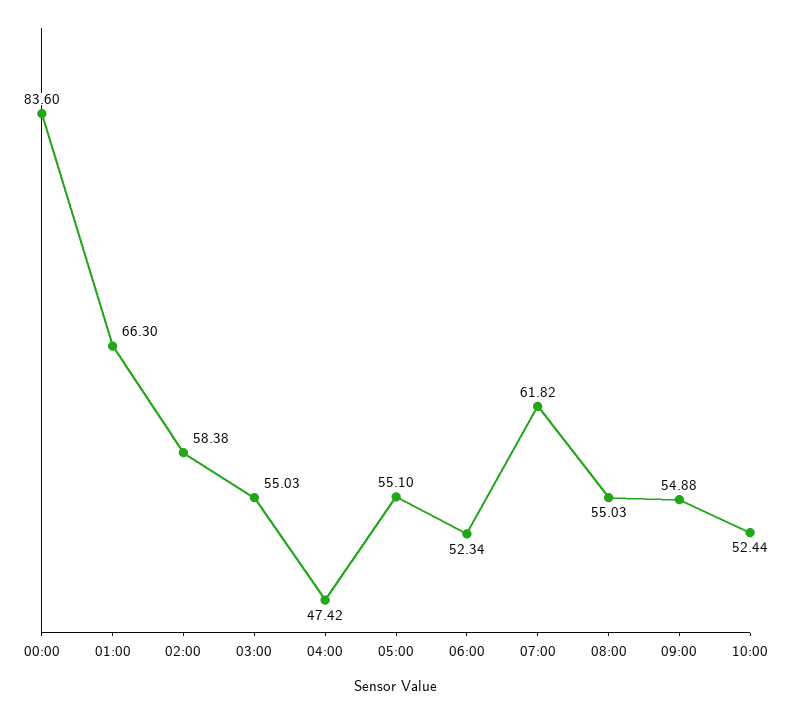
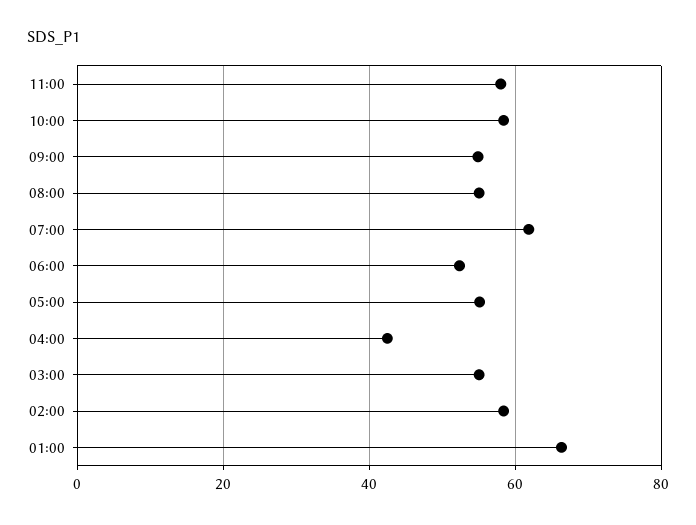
00:00: 83.6 -> none
04:00: 47.42 -> 42
10:00: 52.44 -> 58
11:00: none -> 58

